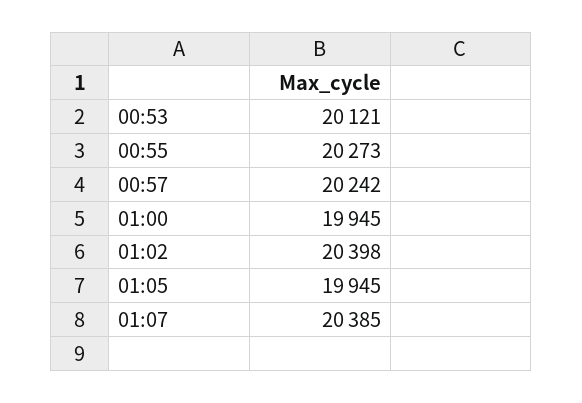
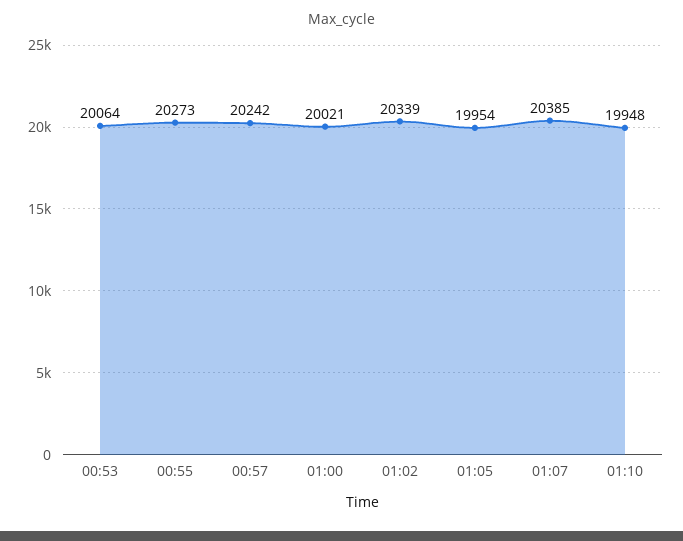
00:53: 20121 -> 20064
01:00: 19945 -> 20021
01:02: 20398 -> 20339
01:05: 19945 -> 19954
01:10: none -> 19948

